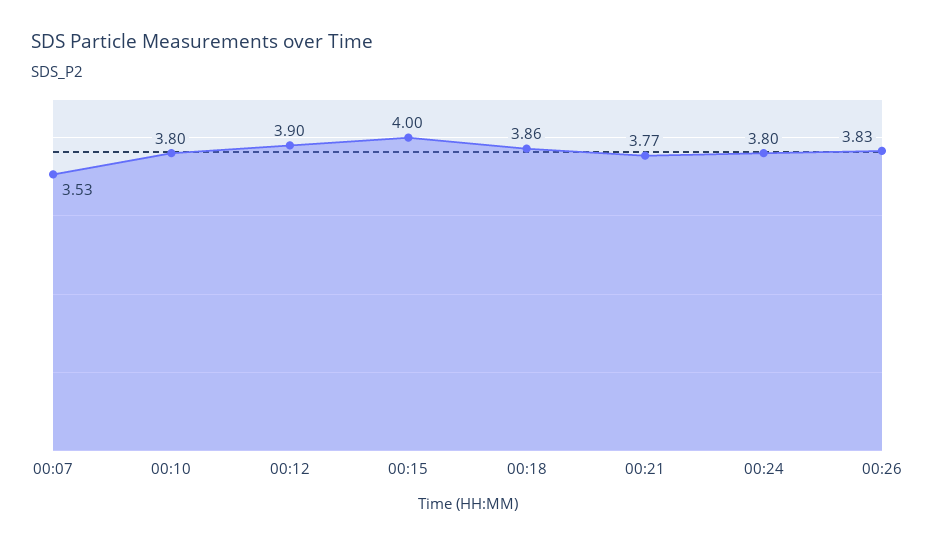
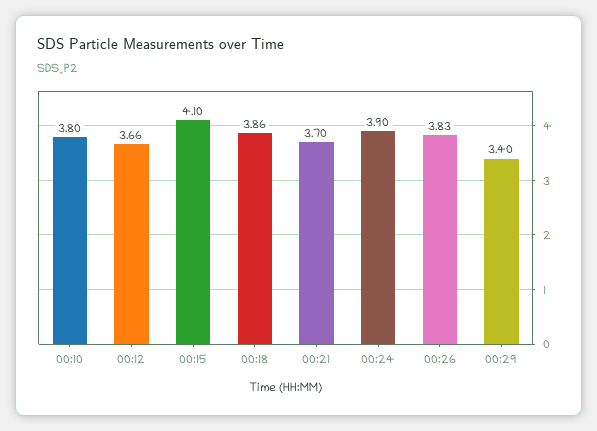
00:07: 3.53 -> none
00:12: 3.9 -> 3.66
00:15: 4 -> 4.1
00:21: 3.77 -> 3.7
00:24: 3.8 -> 3.9
00:29: none -> 3.4

